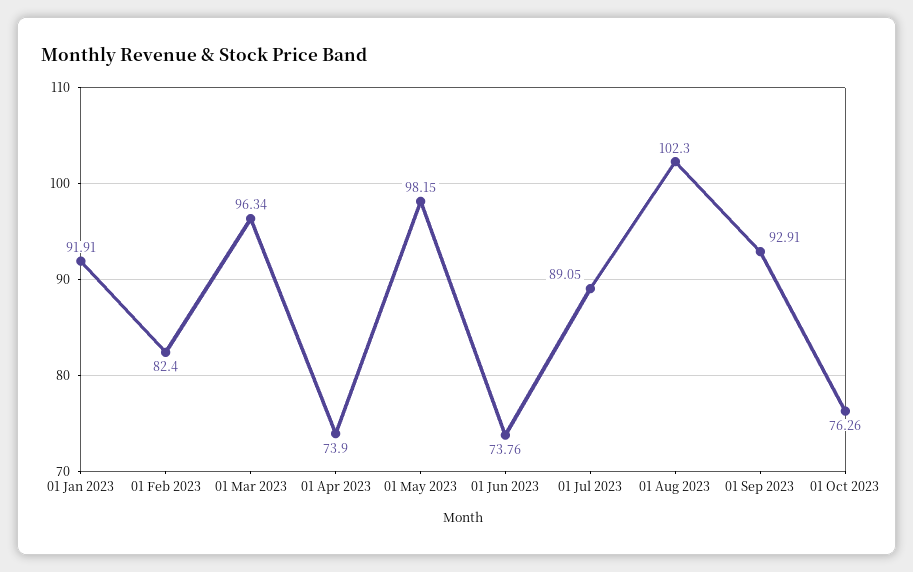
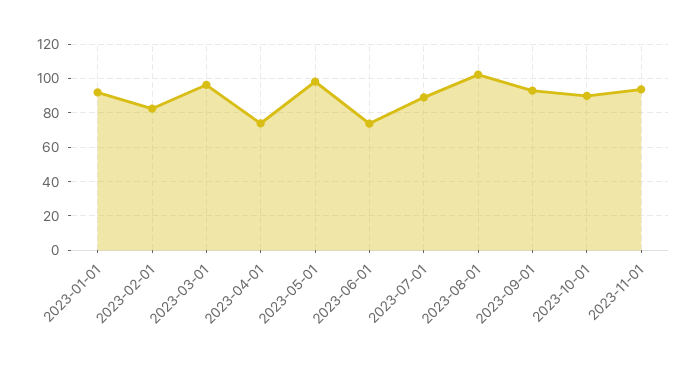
01 Oct 2023: 76.26 -> 90
2023-11-01: none -> 95

